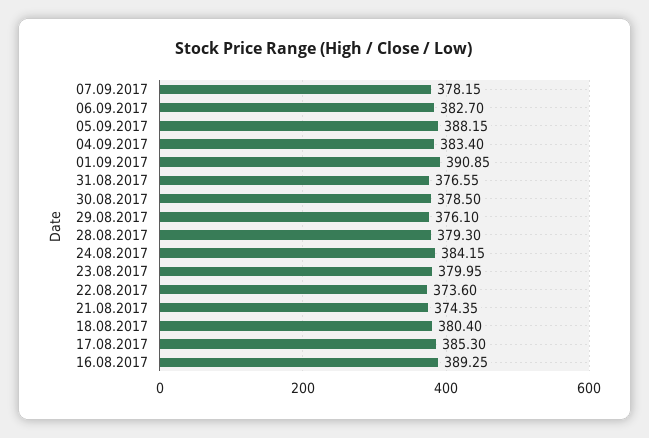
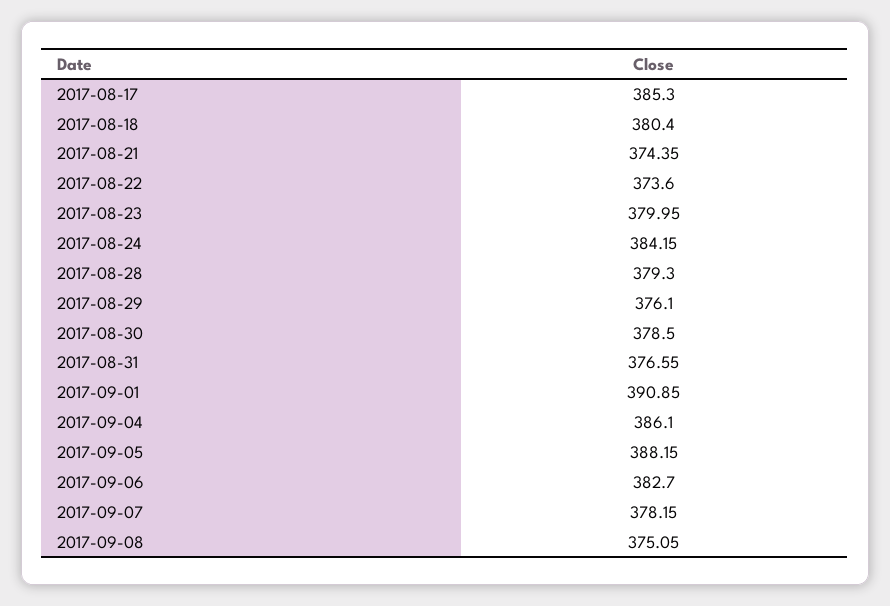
04.09.2017: 383.4 -> 386.1
16.08.2017: 389.25 -> none
2017-09-08: none -> 375.05

